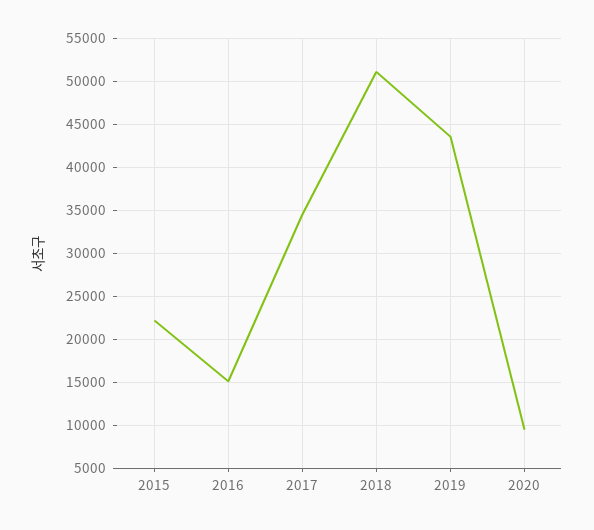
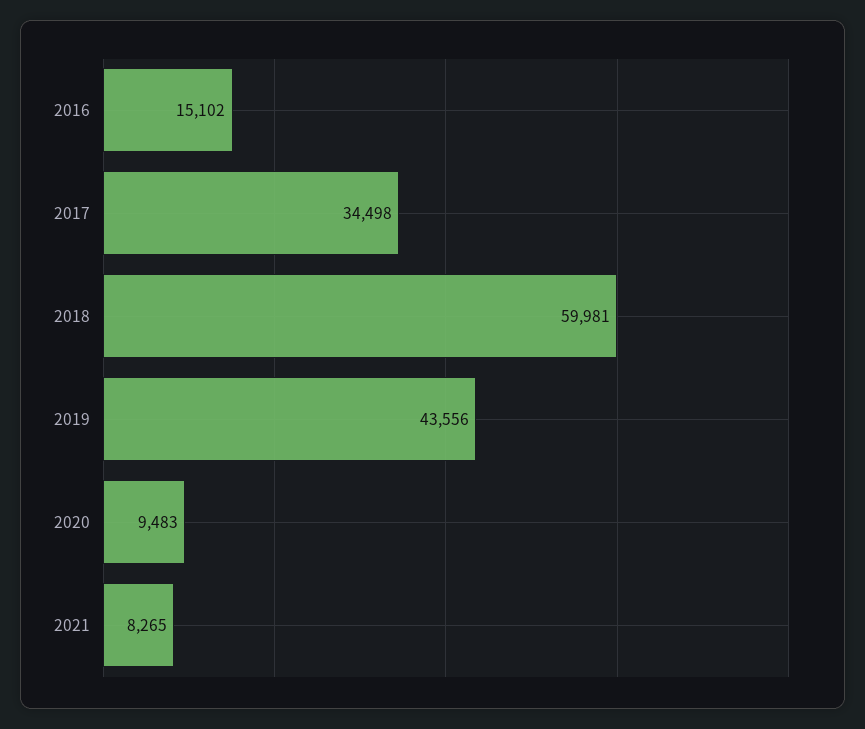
2015: 22000 -> none
2018: 51000 -> 59981
2021: none -> 8265

